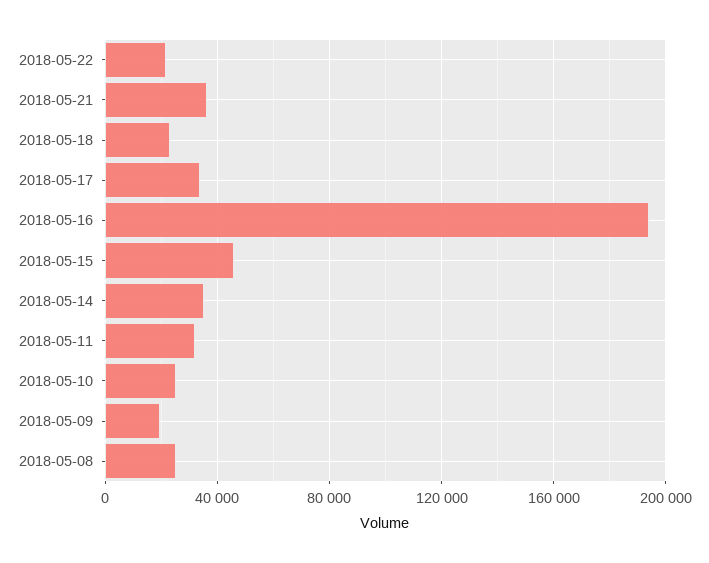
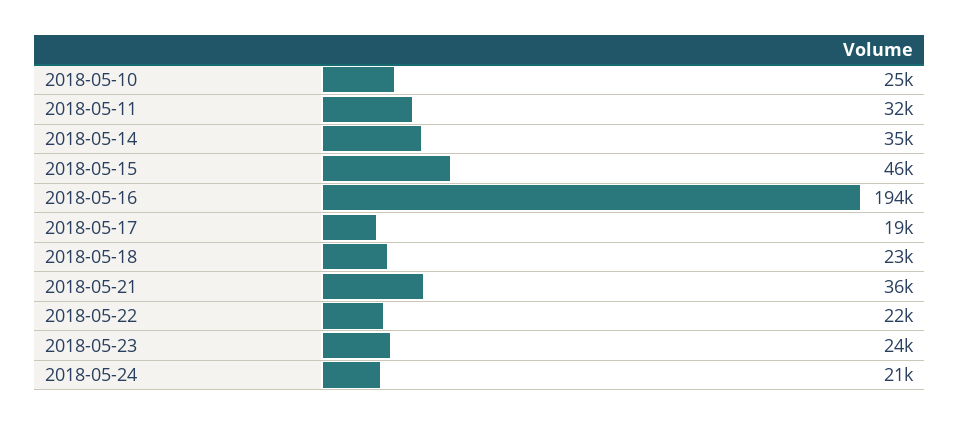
2018-05-17: 35000 -> 19000
2018-05-09: 20000 -> none
2018-05-08: 25000 -> none
2018-05-23: none -> 24000
2018-05-24: none -> 21000

